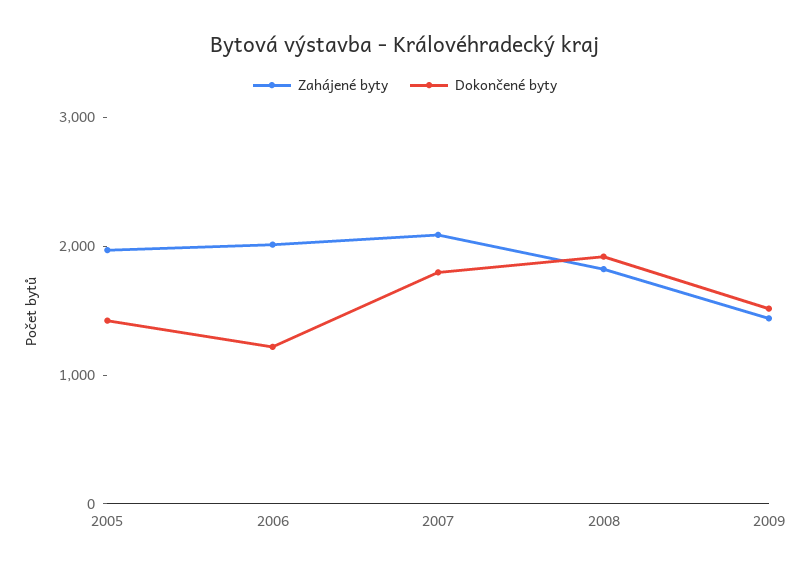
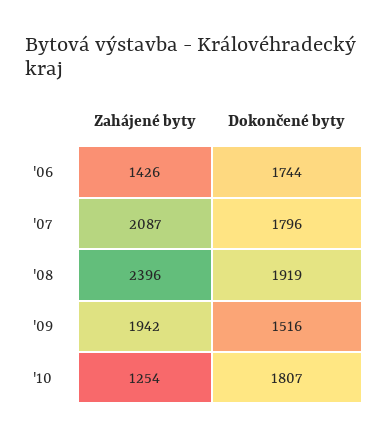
Zahájené byty, 2005: 2000 -> none
Dokončené byty, 2005: 1400 -> none
Zahájené byty, 2006: 2000 -> 1426
Dokončené byty, 2006: 1200 -> 1744
Zahájené byty, 2008: 1800 -> 2396
Zahájené byty, 2009: 1400 -> 1942
Zahájené byty, '10: none -> 1254
Dokončené byty, '10: none -> 1807

